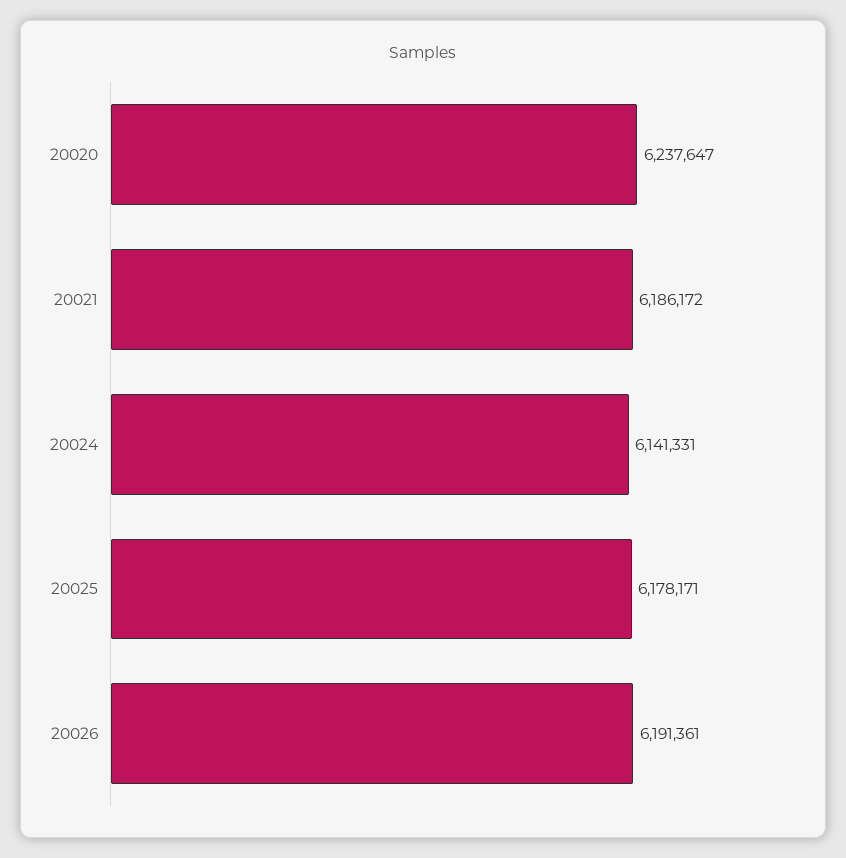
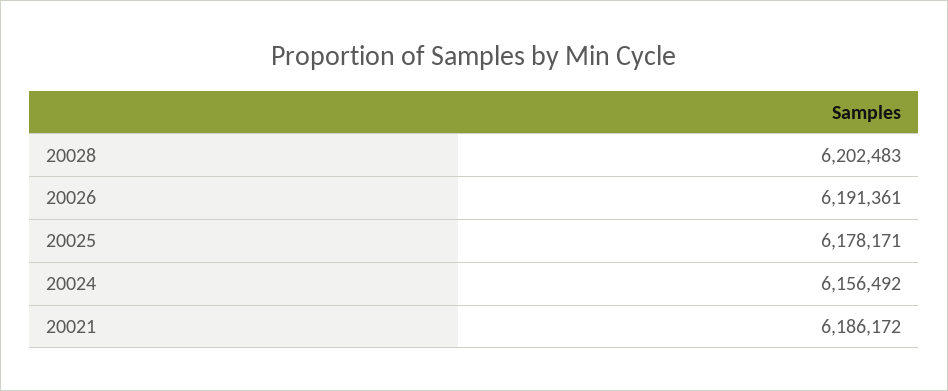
20020: 6237647 -> none
20024: 6141331 -> 6156492
20028: none -> 6202483

